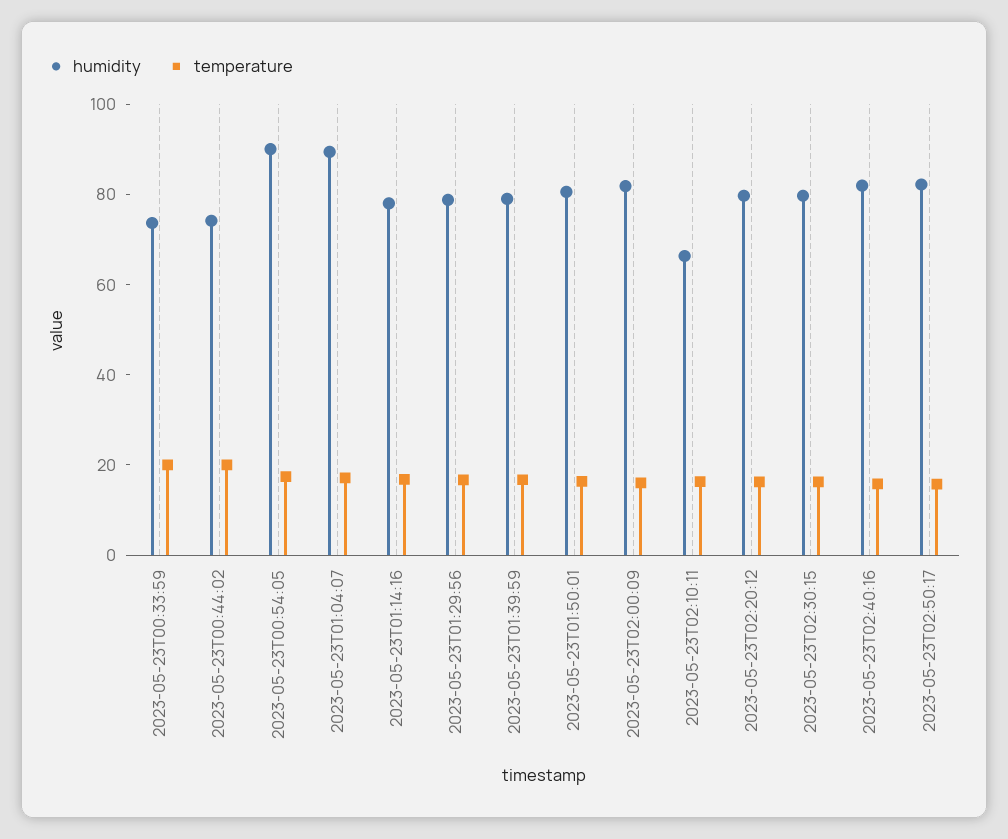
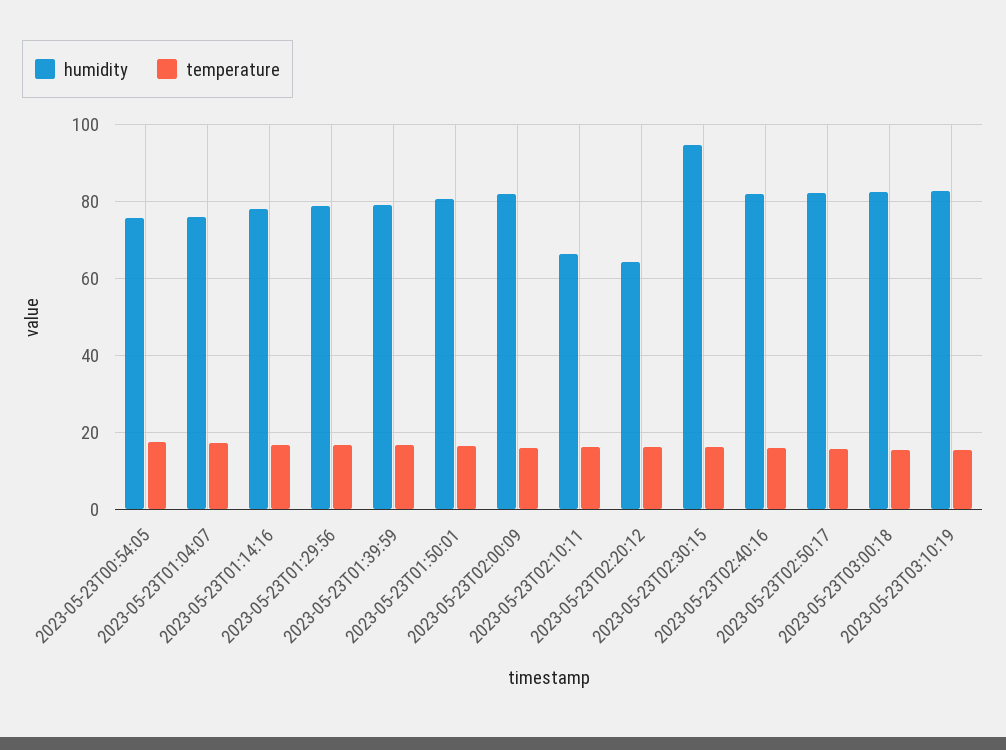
humidity, 2023-05-23T00:33:59: 75 -> none
temperature, 2023-05-23T00:33:59: 20 -> none
humidity, 2023-05-23T00:44:02: 75 -> none
temperature, 2023-05-23T00:44:02: 20 -> none
humidity, 2023-05-23T00:54:05: 90 -> 76
humidity, 2023-05-23T01:04:07: 90 -> 76
humidity, 2023-05-23T02:20:12: 80 -> 64
humidity, 2023-05-23T02:30:15: 80 -> 94
humidity, 2023-05-23T03:00:18: none -> 82
temperature, 2023-05-23T03:00:18: none -> 16
humidity, 2023-05-23T03:10:19: none -> 82
temperature, 2023-05-23T03:10:19: none -> 16

